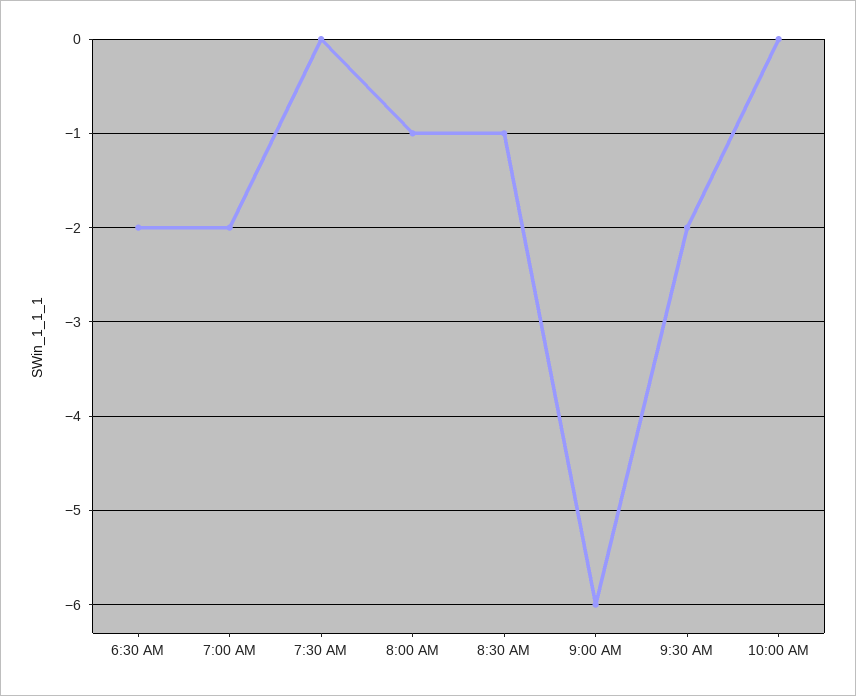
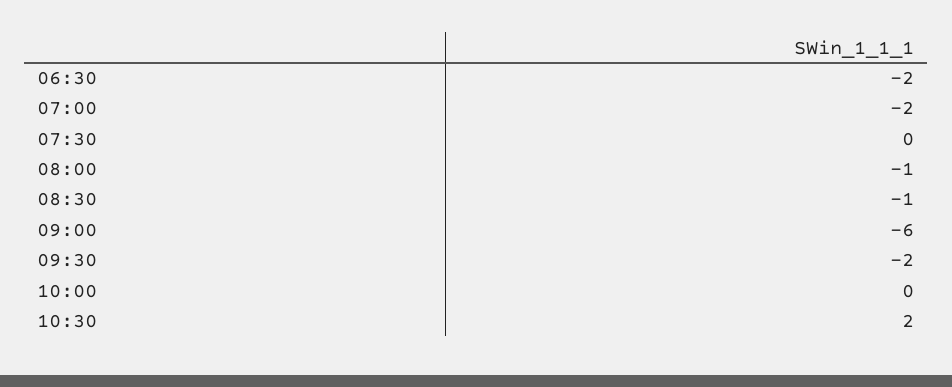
10:30: none -> 2

